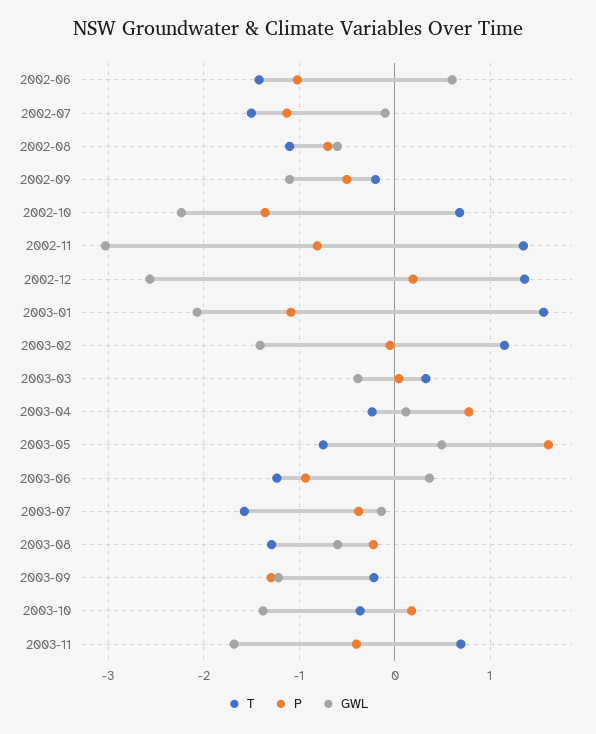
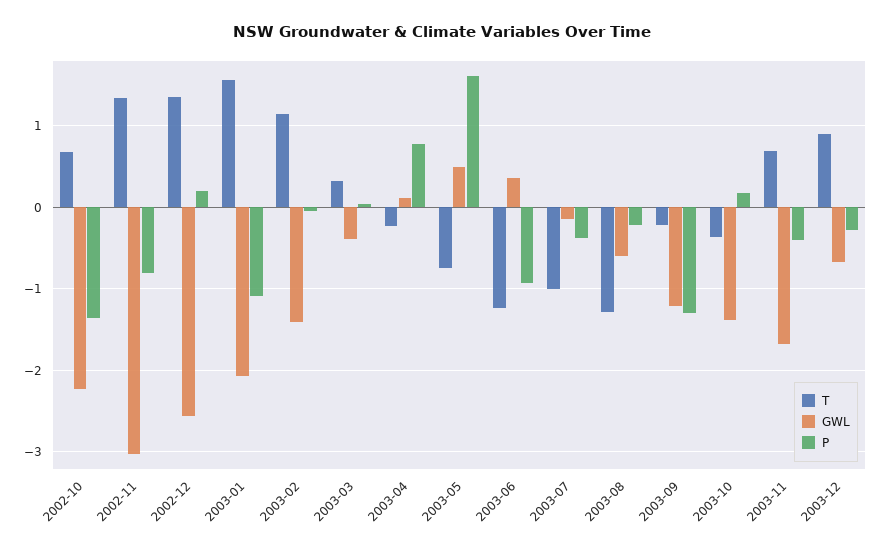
T, 2002-06: -1.4 -> none
P, 2002-06: -1 -> none
GWL, 2002-06: 0.6 -> none
T, 2002-07: -1.5 -> none
P, 2002-07: -1.1 -> none
GWL, 2002-07: -0.1 -> none
T, 2002-08: -1.1 -> none
P, 2002-08: -0.7 -> none
GWL, 2002-08: -0.6 -> none
T, 2002-09: -0.2 -> none
P, 2002-09: -0.5 -> none
GWL, 2002-09: -1.1 -> none
T, 2003-07: -1.6 -> -1
T, 2003-12: none -> 0.9
GWL, 2003-12: none -> -0.7
P, 2003-12: none -> -0.3

